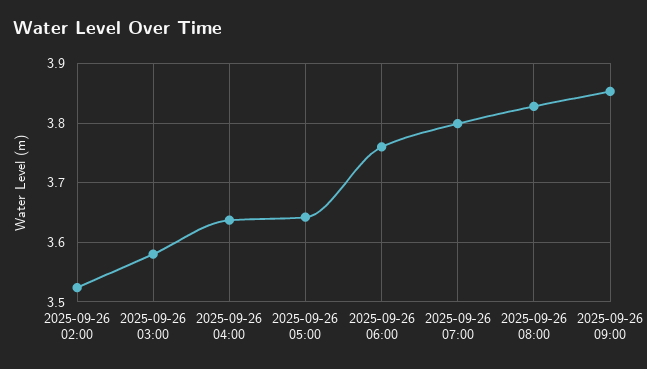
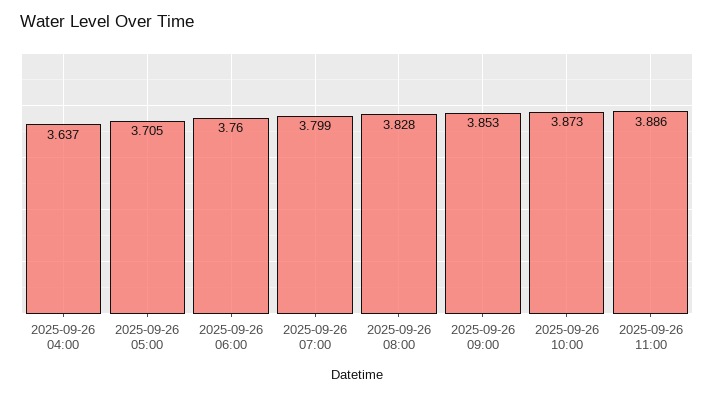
2025-09-26 02:00: 3.52 -> none
2025-09-26 03:00: 3.58 -> none
2025-09-26 05:00: 3.64 -> 3.705
2025-09-26 10:00: none -> 3.873
2025-09-26 11:00: none -> 3.886

